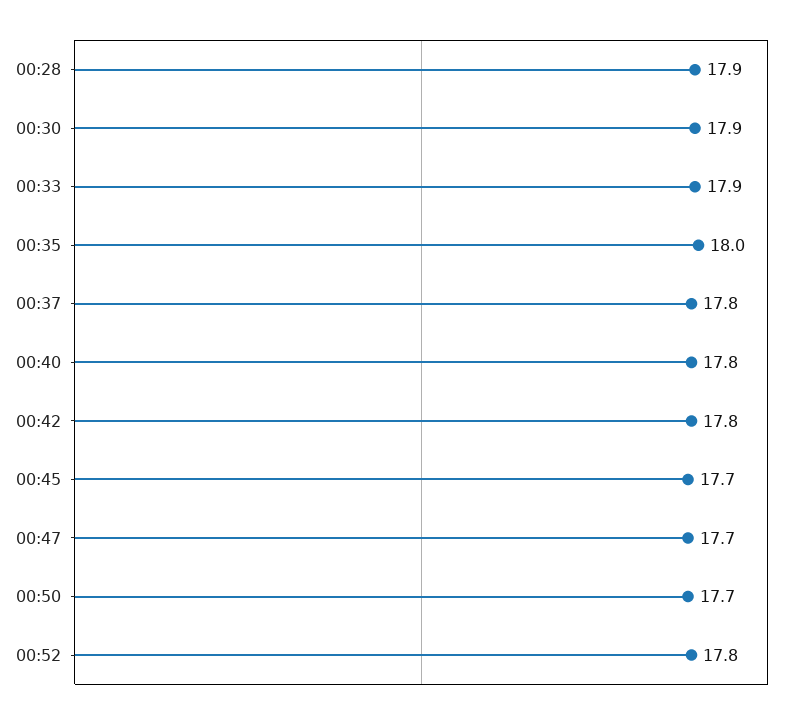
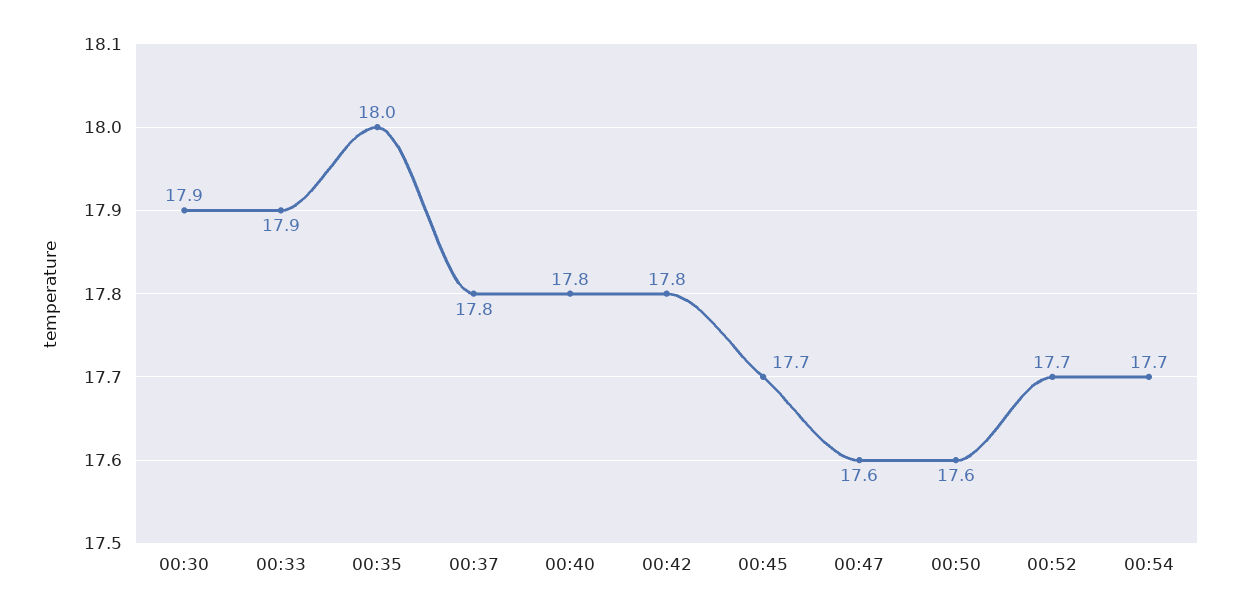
00:28: 17.9 -> none
00:47: 17.7 -> 17.6
00:50: 17.7 -> 17.6
00:52: 17.8 -> 17.7
00:54: none -> 17.7

